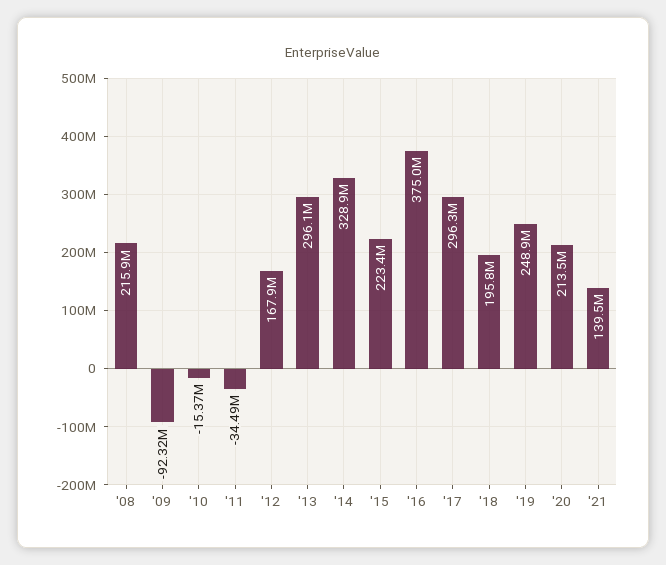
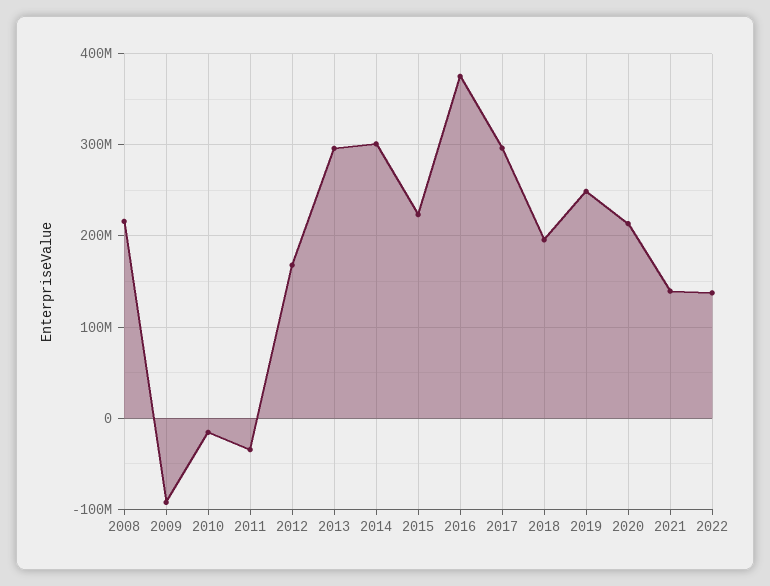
'14: 328900000 -> 300000000
2022: none -> 140000000

